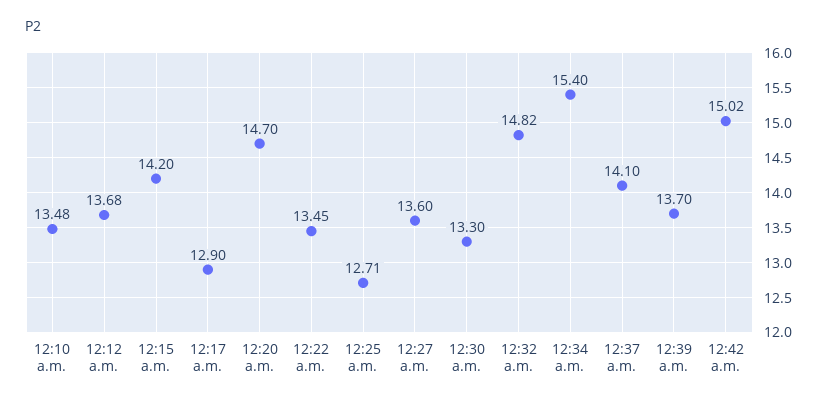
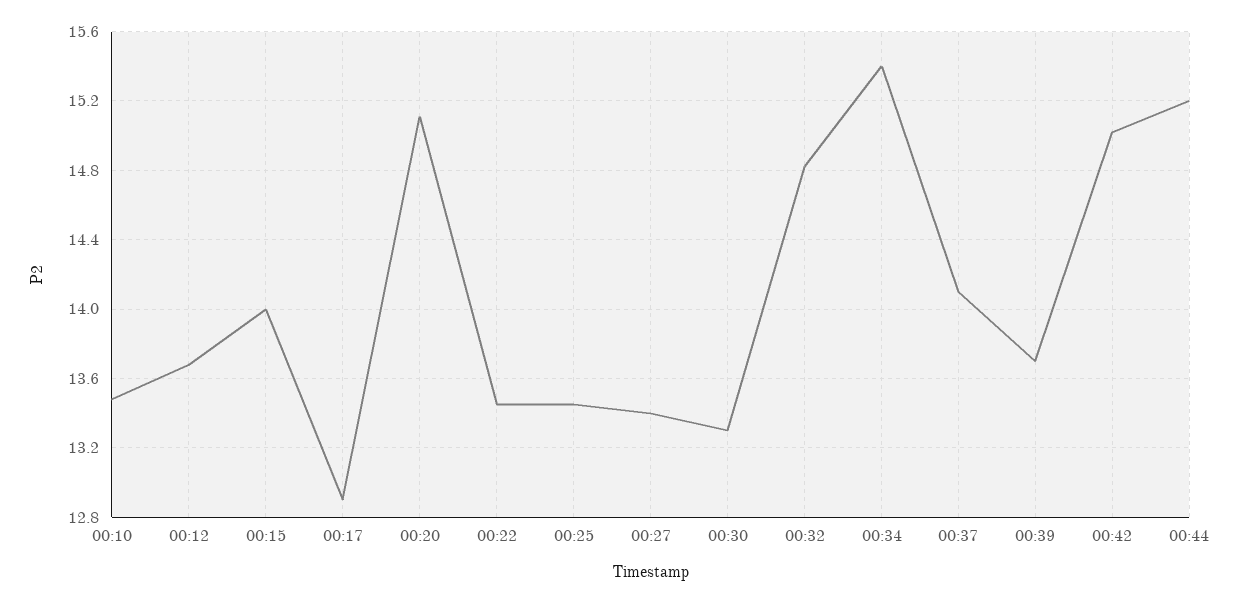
12:15 a.m.: 14.2 -> 14
12:20 a.m.: 14.7 -> 15.1
12:25 a.m.: 12.71 -> 13.45
12:27 a.m.: 13.6 -> 13.4
00:44: none -> 15.2

